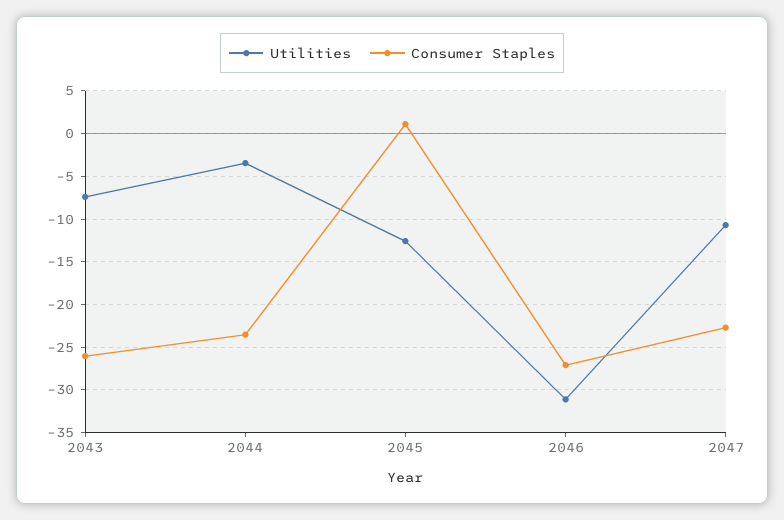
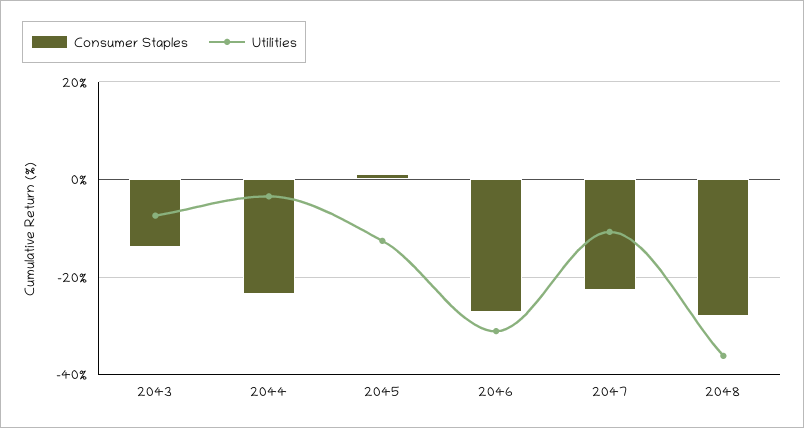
Consumer Staples, 2043: -26 -> -14
Consumer Staples, 2048: none -> -28
Utilities, 2048: none -> -36

